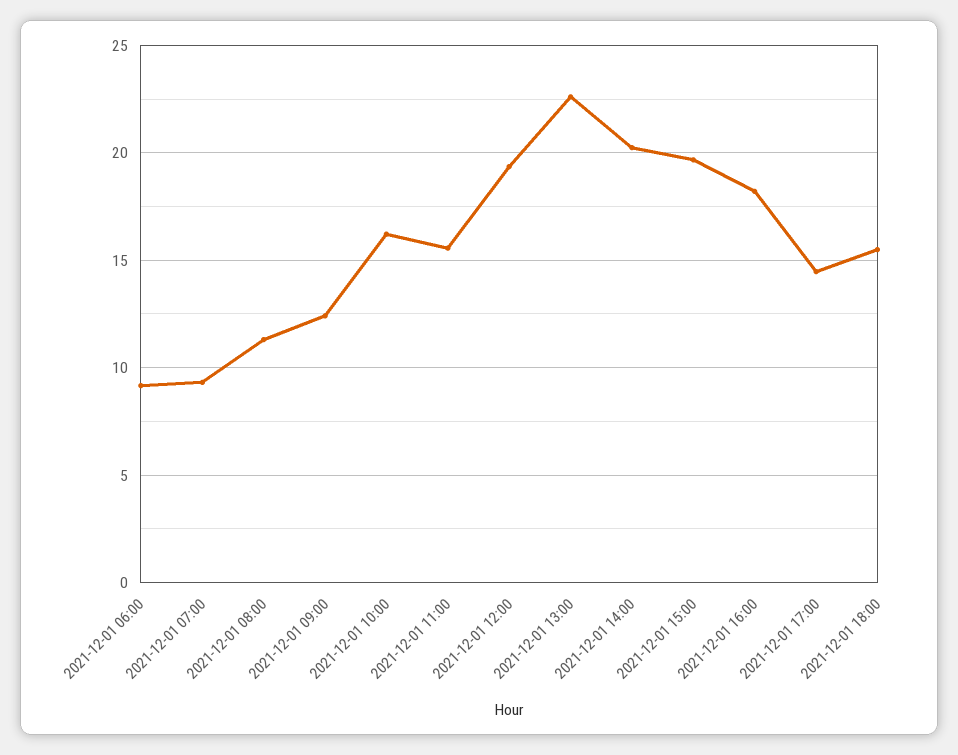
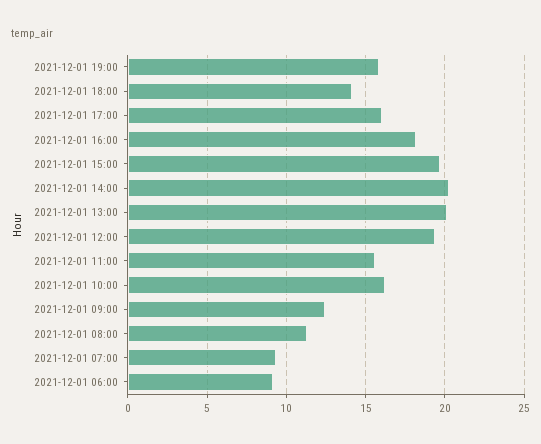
2021-12-01 13:00: 22.5 -> 20
2021-12-01 17:00: 14.5 -> 16
2021-12-01 18:00: 15.5 -> 14
2021-12-01 19:00: none -> 16

